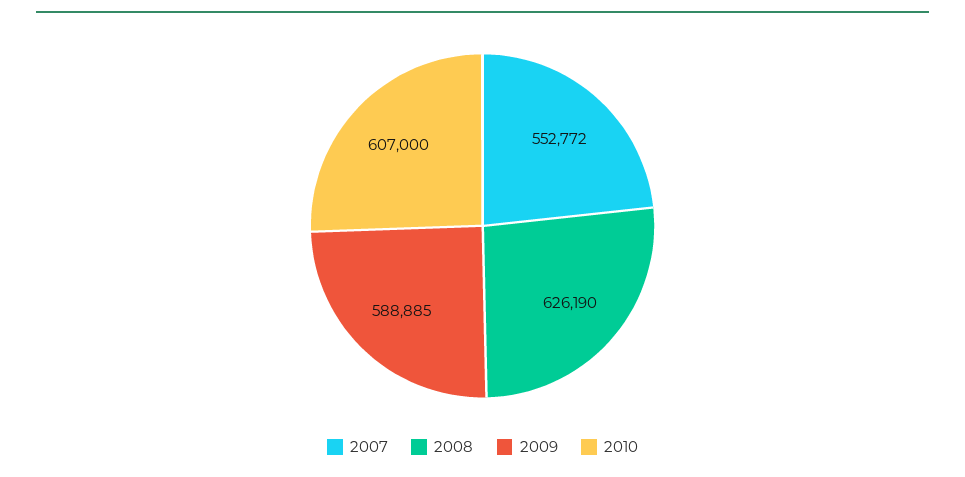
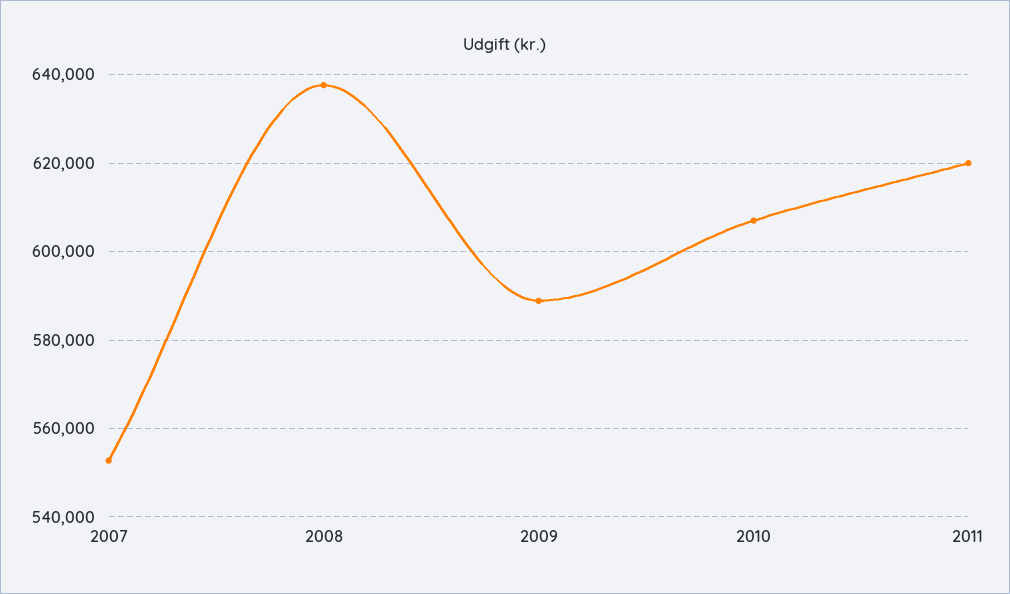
2008: 626190 -> 638000
2011: none -> 620000

